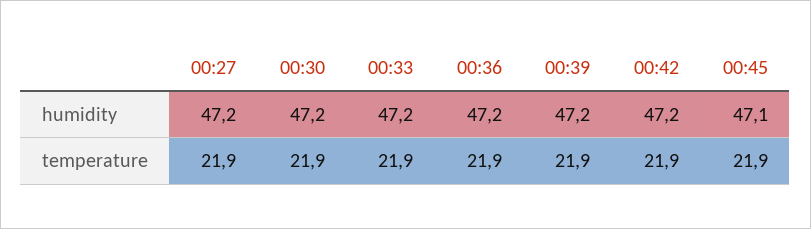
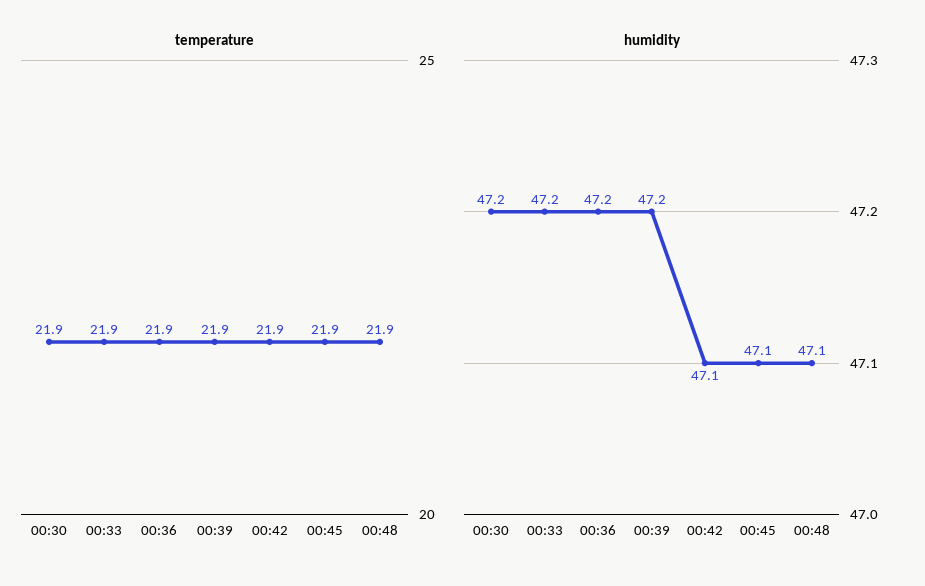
humidity, 00:27: 47.2 -> none
humidity, 00:42: 47.2 -> 47.1
temperature, 00:27: 21.9 -> none
temperature, 00:48: none -> 21.9
humidity, 00:48: none -> 47.1

